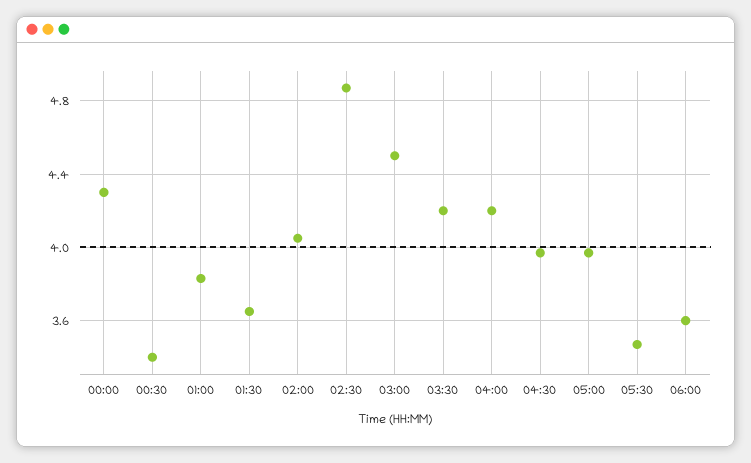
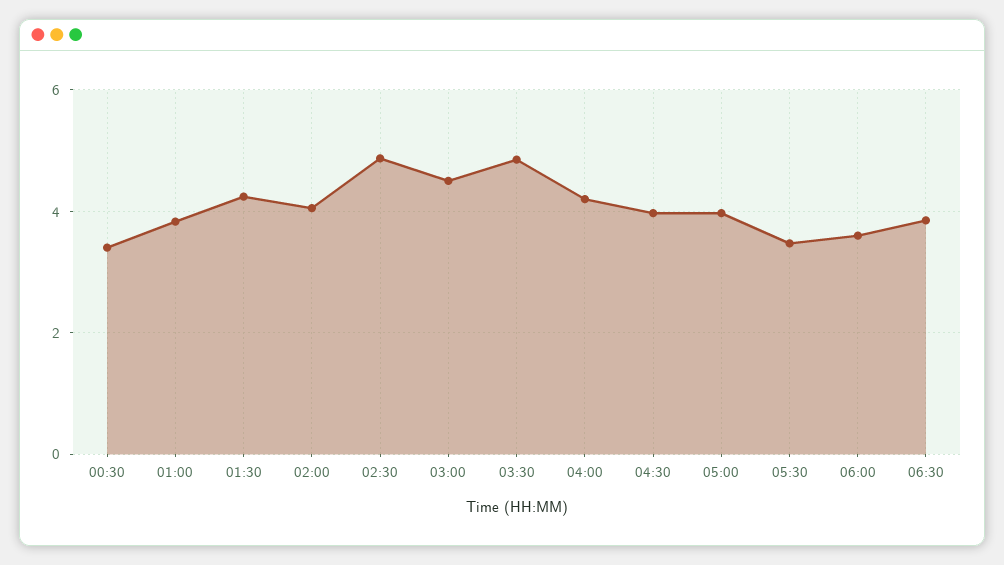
00:00: 4.3 -> none
01:30: 3.65 -> 4.2
03:30: 4.2 -> 4.8
06:30: none -> 3.8

